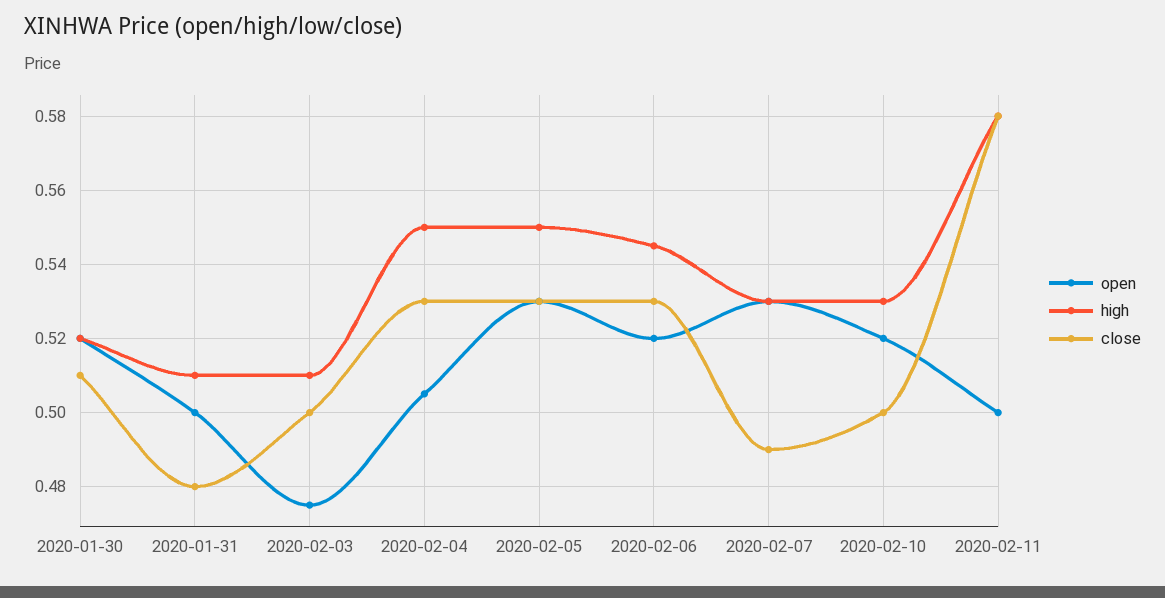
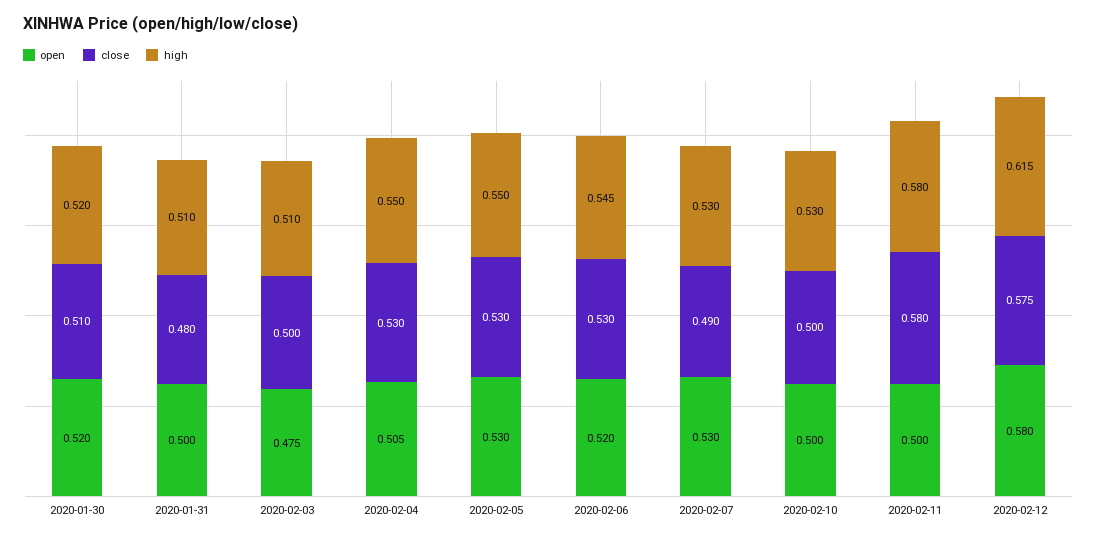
open, 2020-02-10: 0.52 -> 0.5
open, 2020-02-12: none -> 0.58
close, 2020-02-12: none -> 0.575
high, 2020-02-12: none -> 0.615

